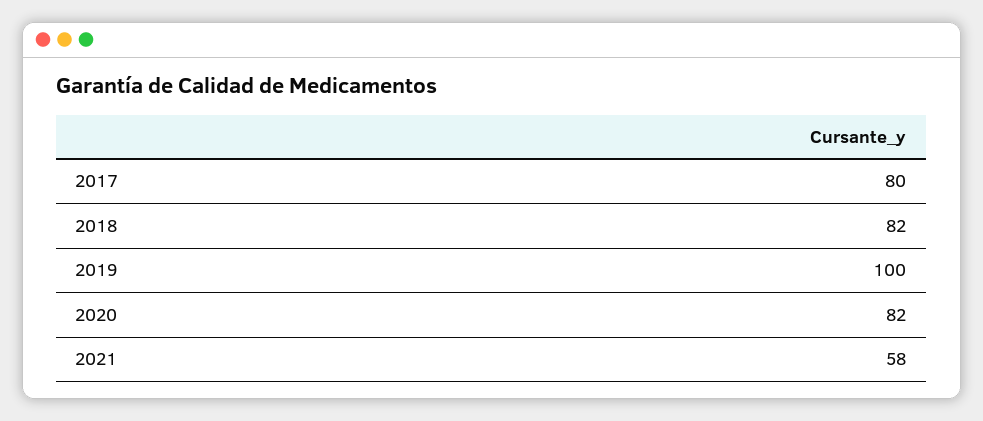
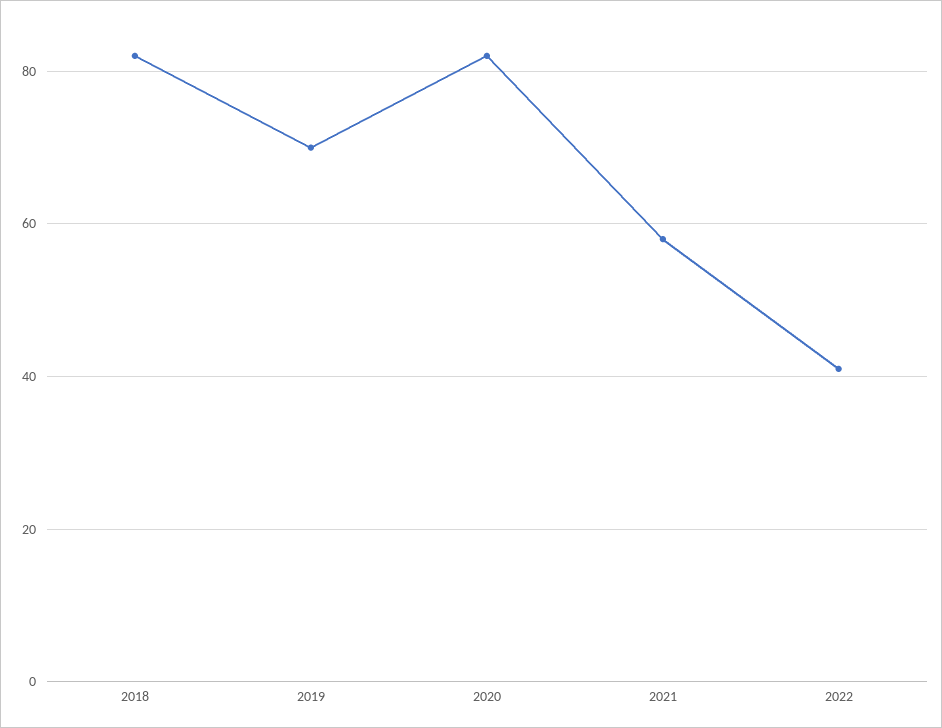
2017: 80 -> none
2019: 100 -> 70
2022: none -> 40

